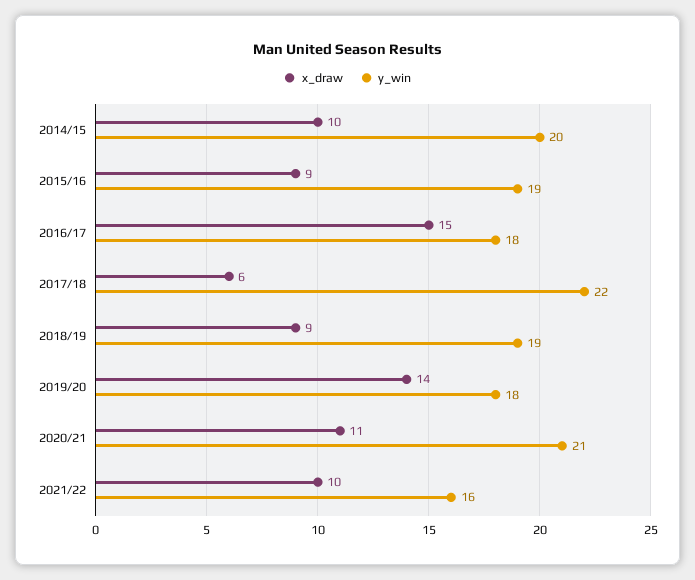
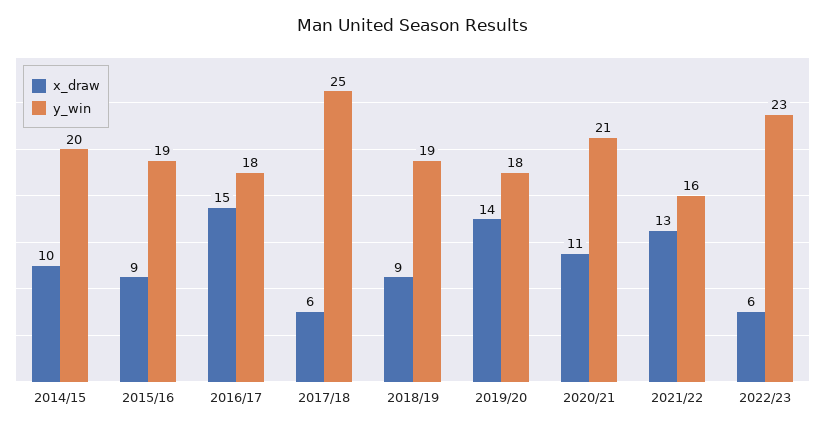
y_win, 2017/18: 22 -> 25
x_draw, 2021/22: 10 -> 13
x_draw, 2022/23: none -> 6
y_win, 2022/23: none -> 23

